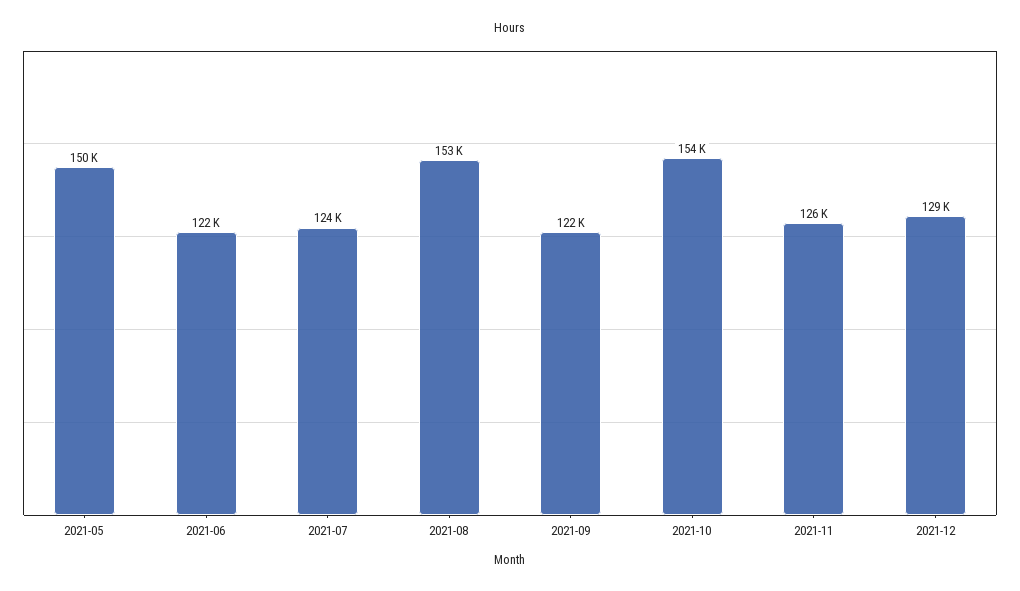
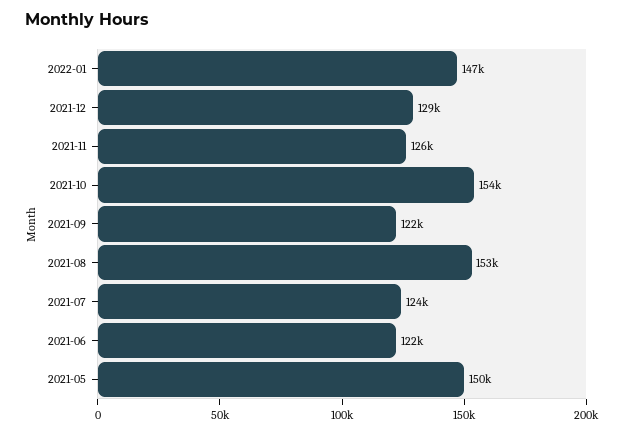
2022-01: none -> 147000

